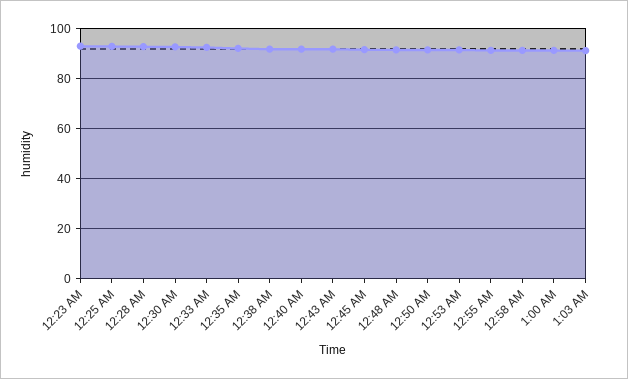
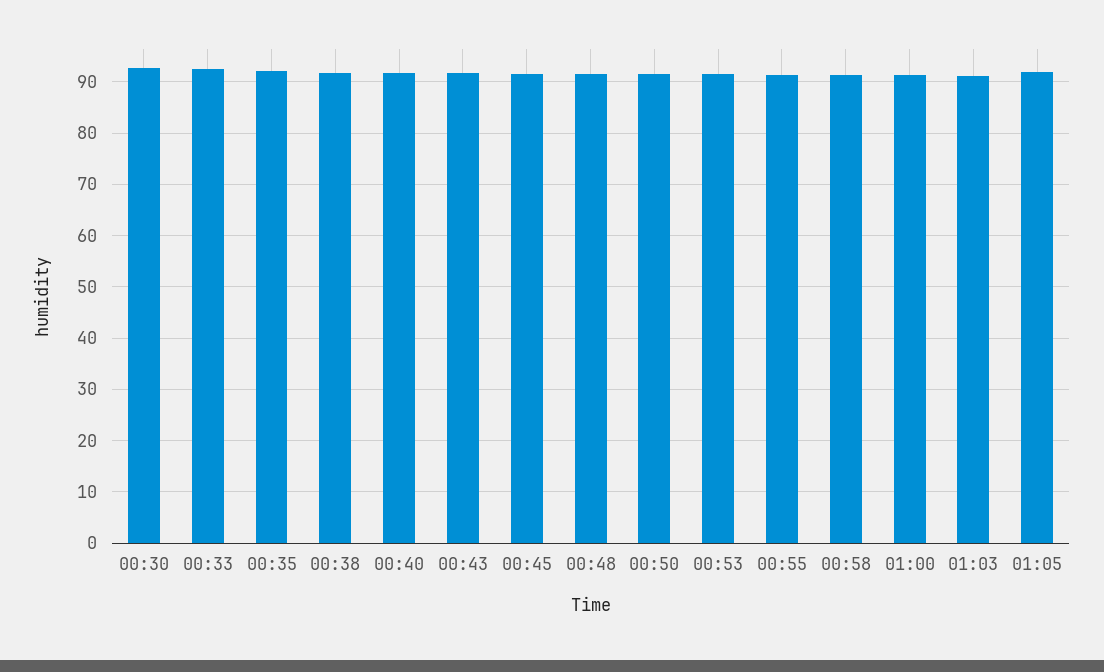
12:23 AM: 92.5 -> none
12:25 AM: 92.5 -> none
12:28 AM: 92.5 -> none
01:05: none -> 92

